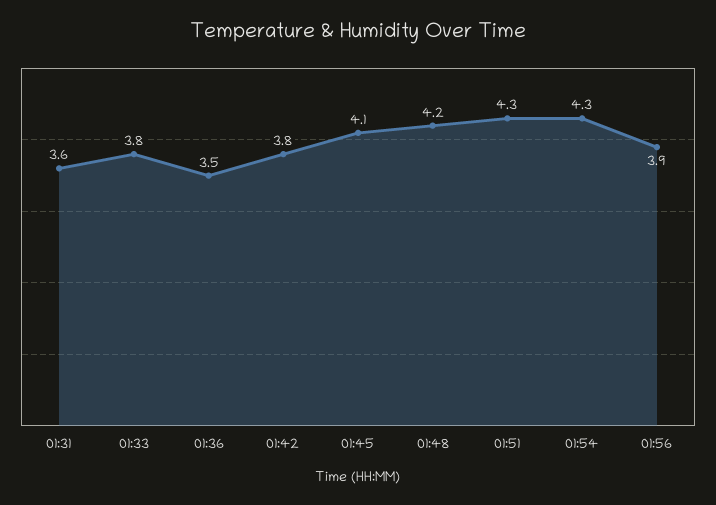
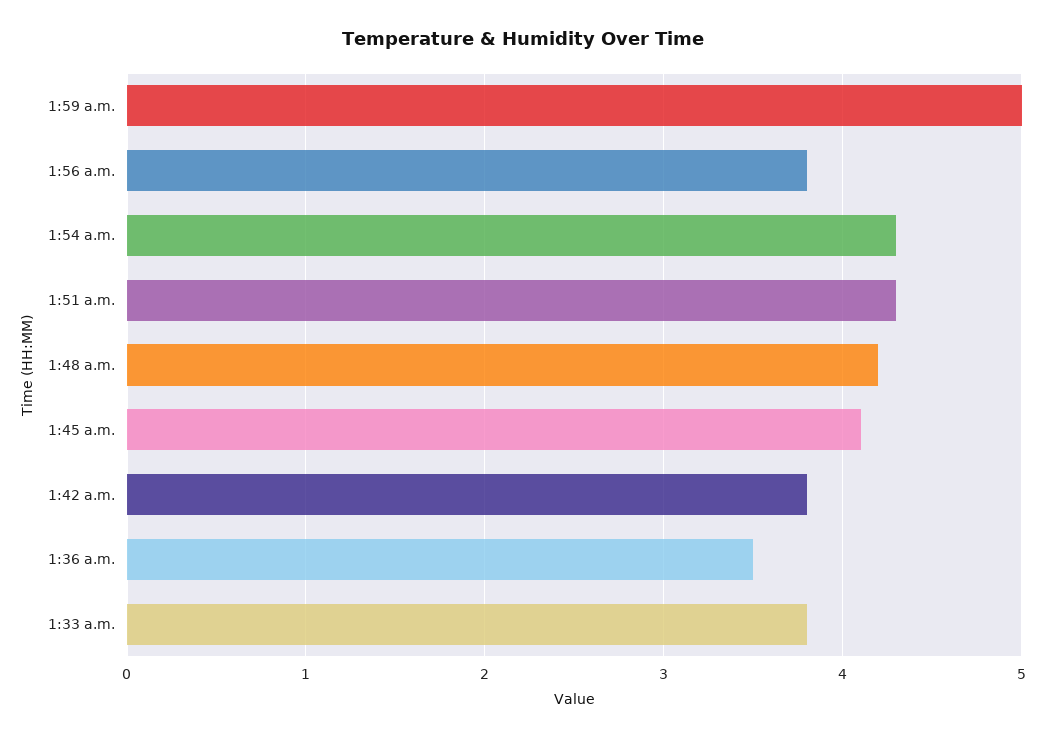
01:31: 3.6 -> none
01:56: 3.9 -> 3.8
1:59 a.m.: none -> 5

